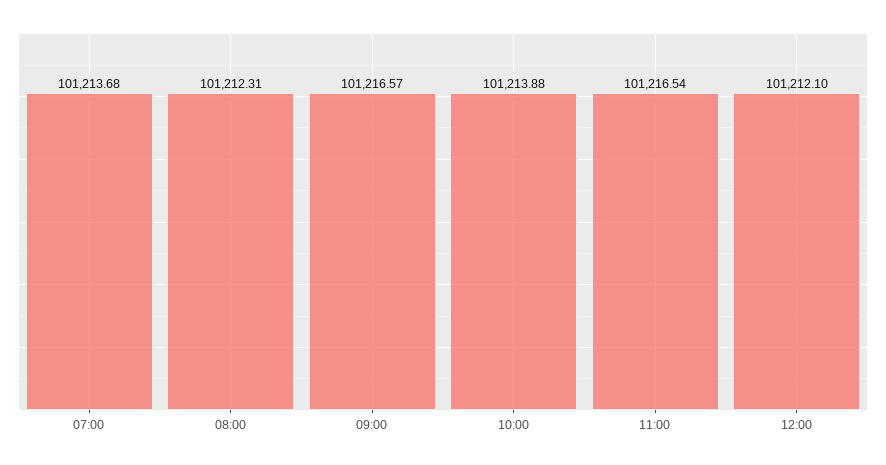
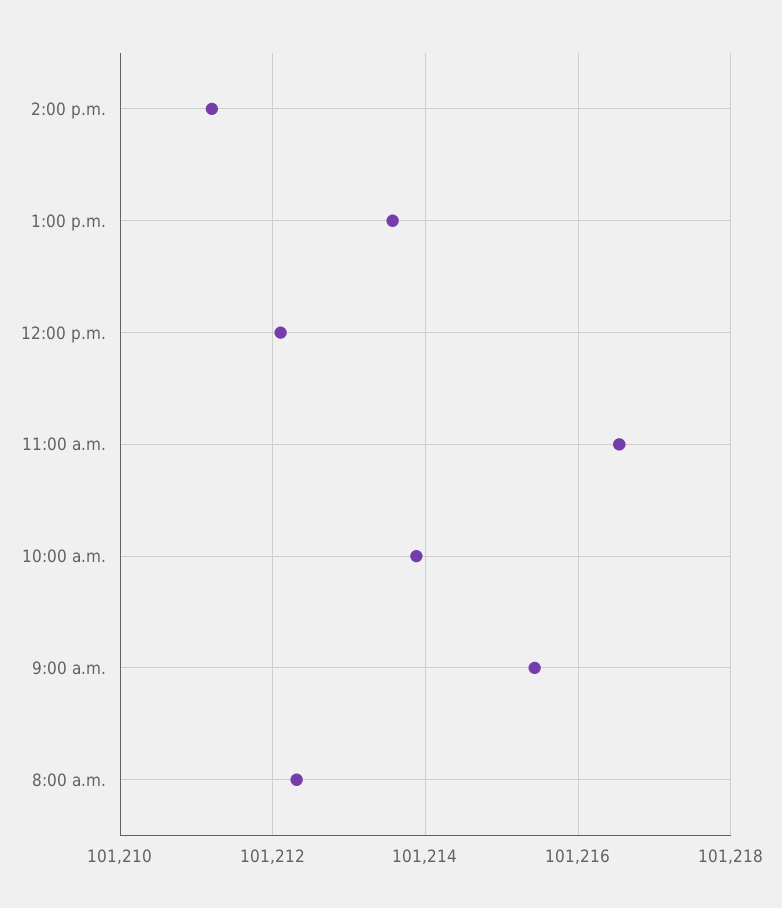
07:00: 101213.68 -> none
09:00: 101216.57 -> 101215.4
2:00 p.m.: none -> 101211.2
1:00 p.m.: none -> 101213.6

